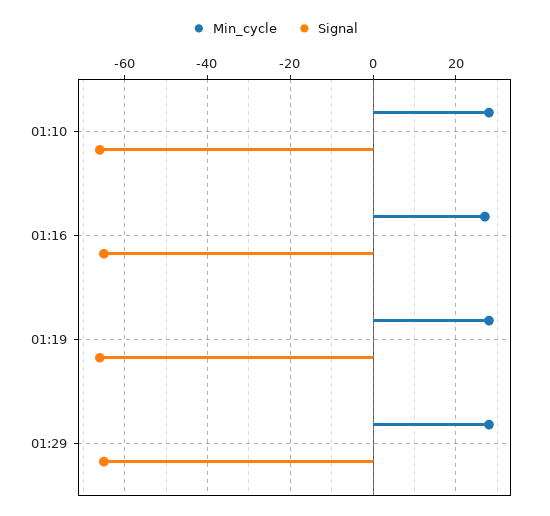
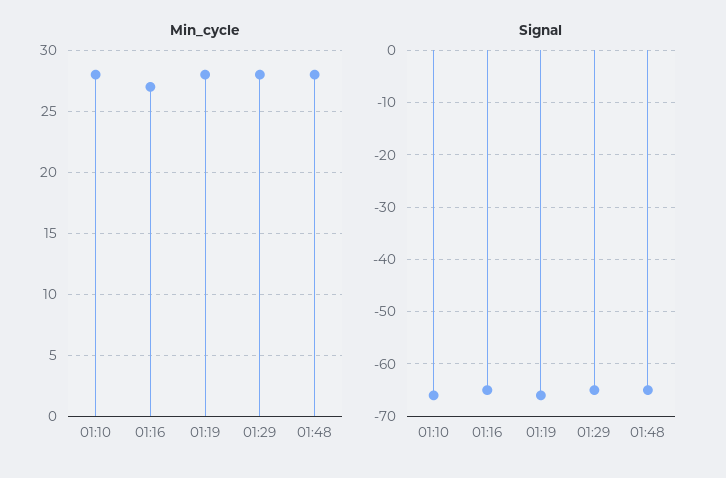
Min_cycle, 01:48: none -> 28
Signal, 01:48: none -> -65

